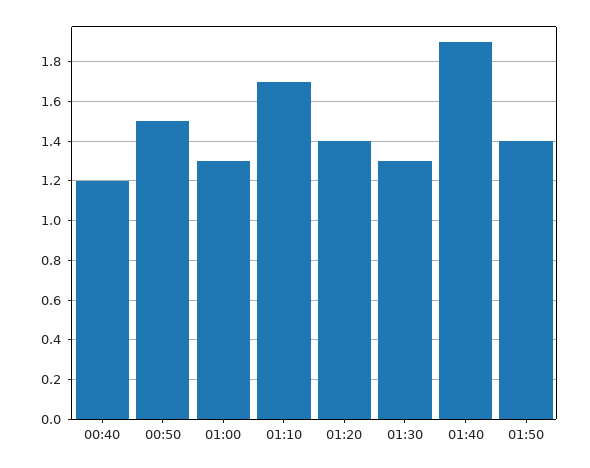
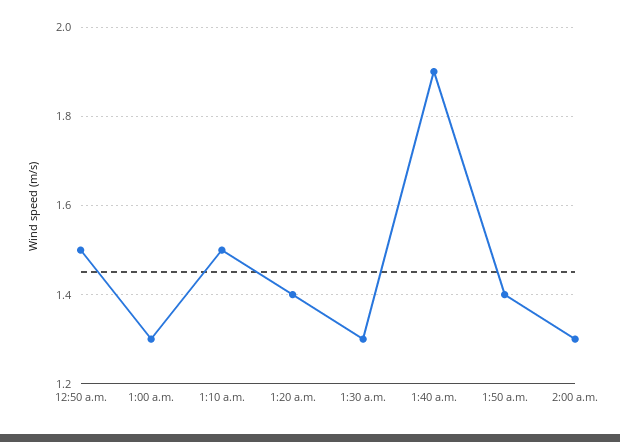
00:40: 1.2 -> none
01:10: 1.7 -> 1.5
2:00 a.m.: none -> 1.3

